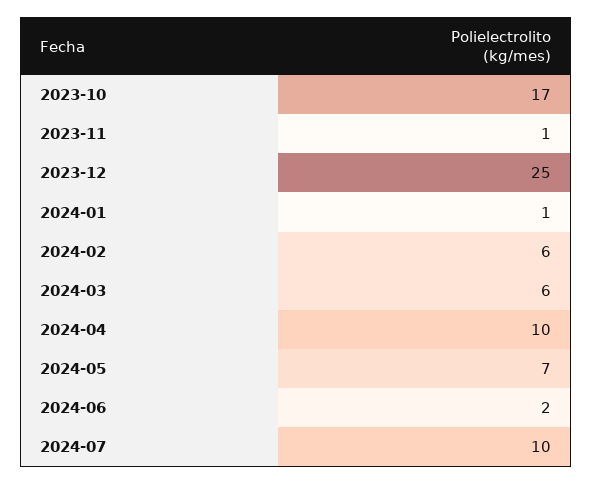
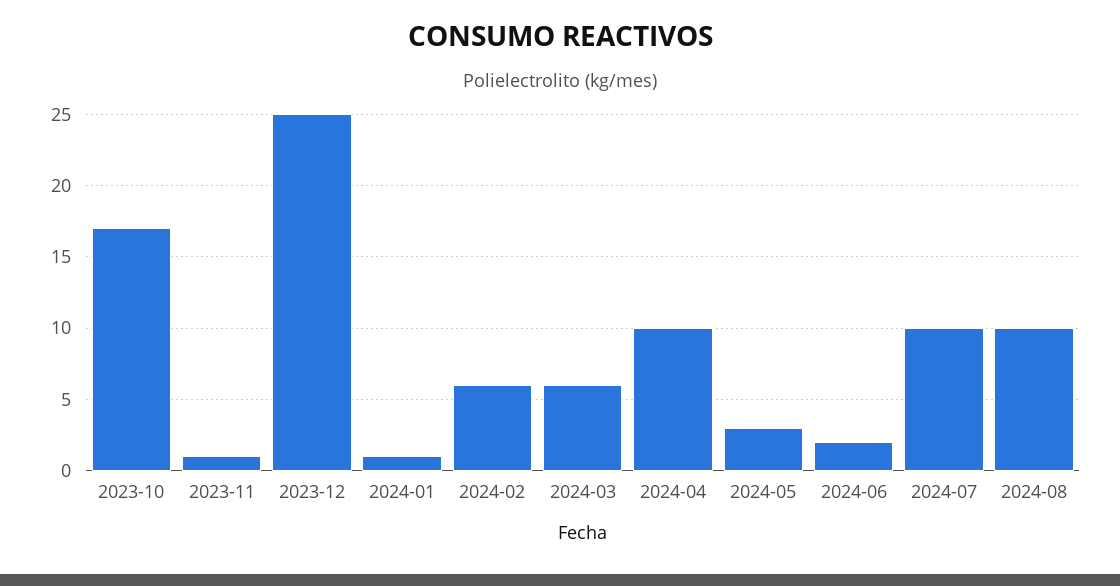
2024-05: 7 -> 3
2024-08: none -> 10

